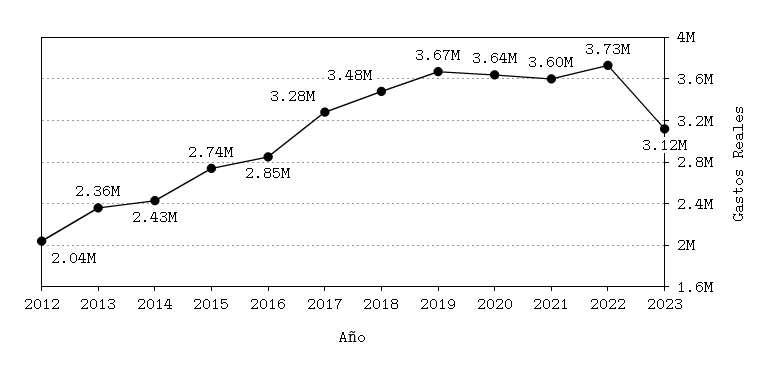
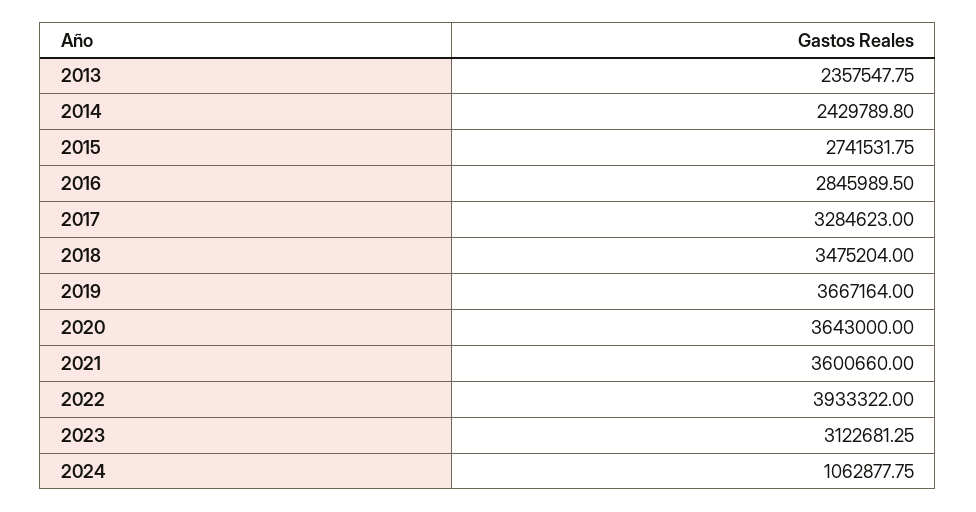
2012: 2040000 -> none
2022: 3730000 -> 3933322
2024: none -> 1062877.75

